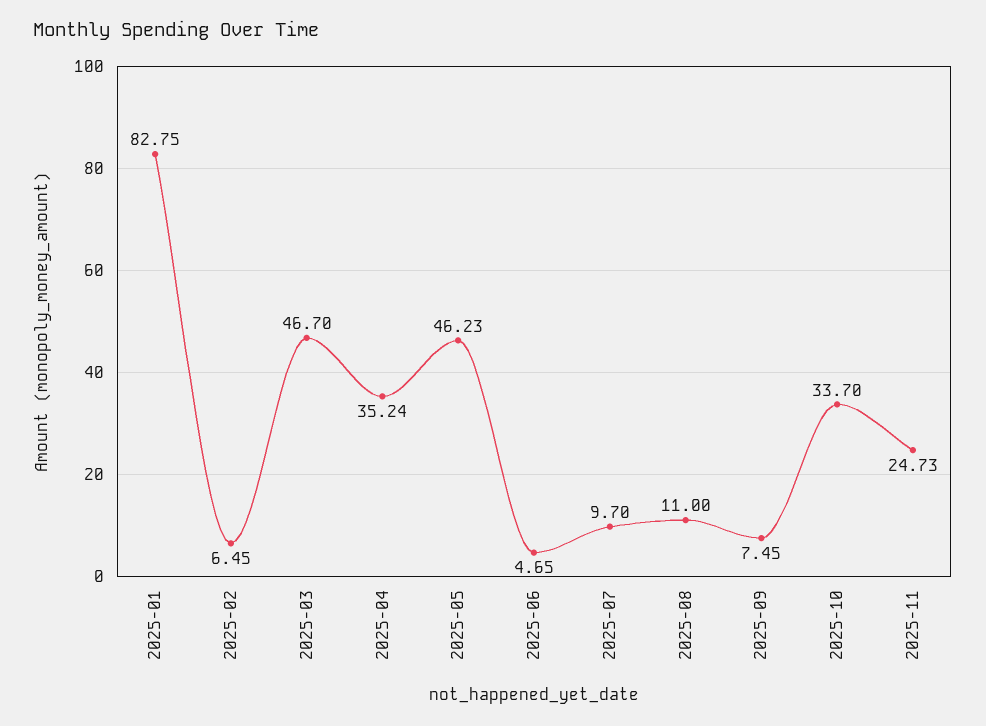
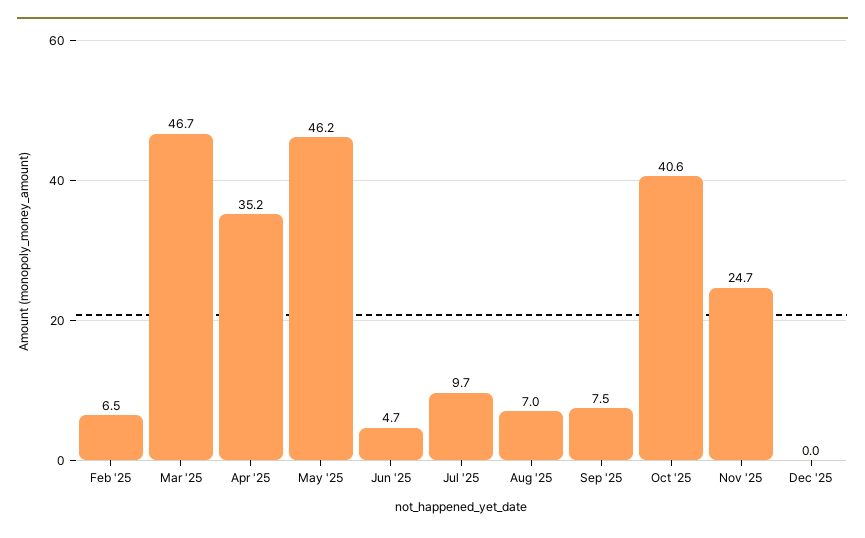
2025-01: 82.75 -> none
2025-08: 11 -> 7
2025-10: 33.7 -> 40.6
Dec '25: none -> 0

